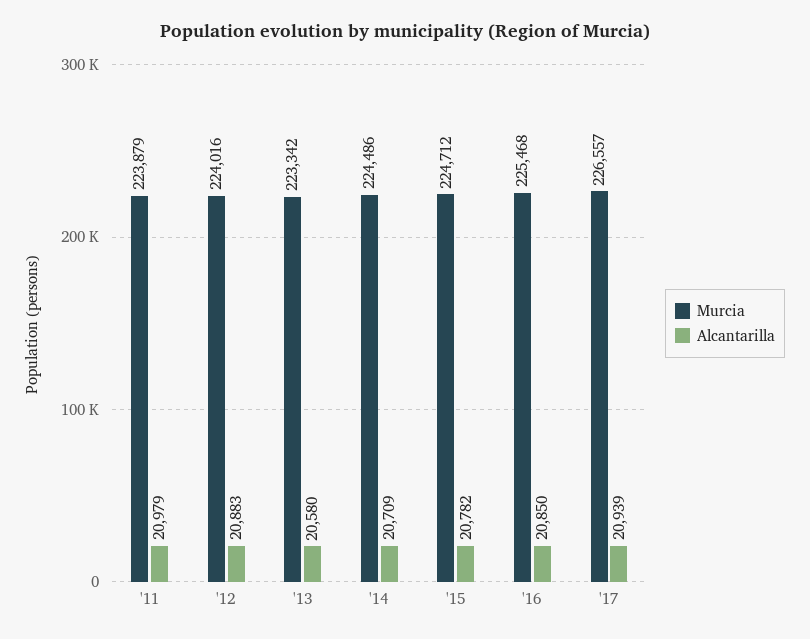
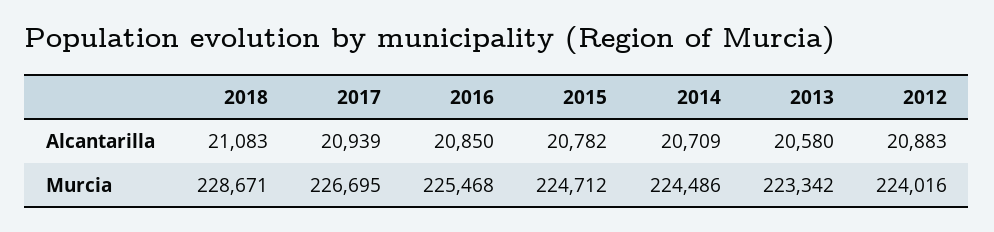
Murcia, '11: 223879 -> none
Alcantarilla, '11: 20979 -> none
Murcia, '17: 226557 -> 226695
Alcantarilla, 2018: none -> 21083
Murcia, 2018: none -> 228671

